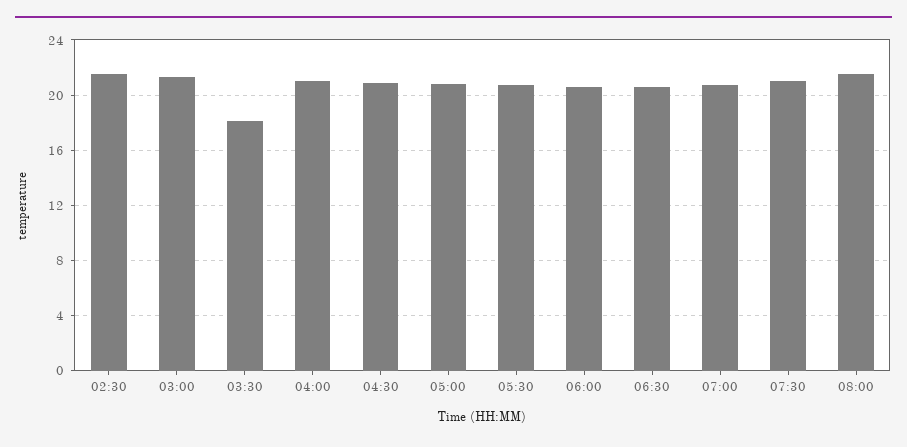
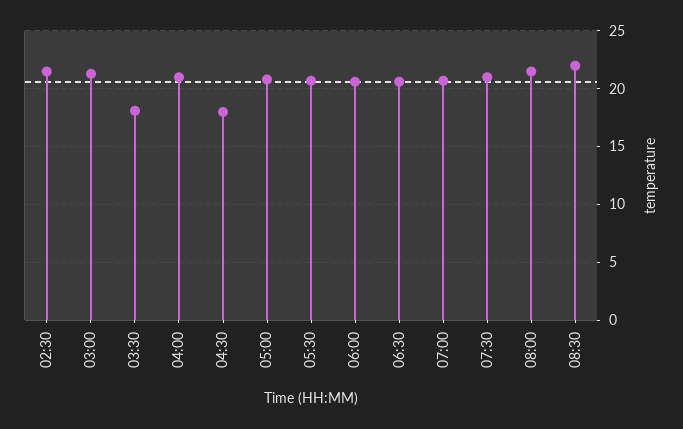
04:30: 21 -> 18
08:30: none -> 22

